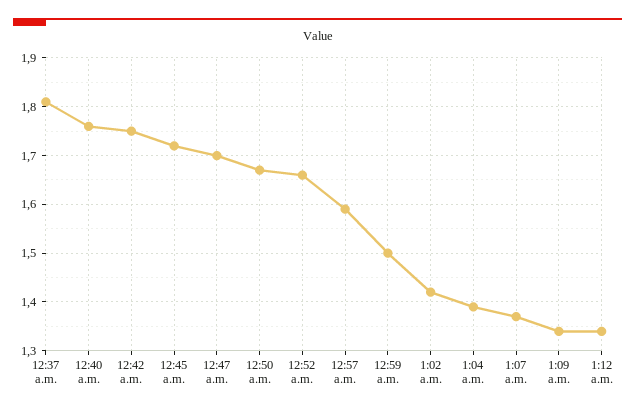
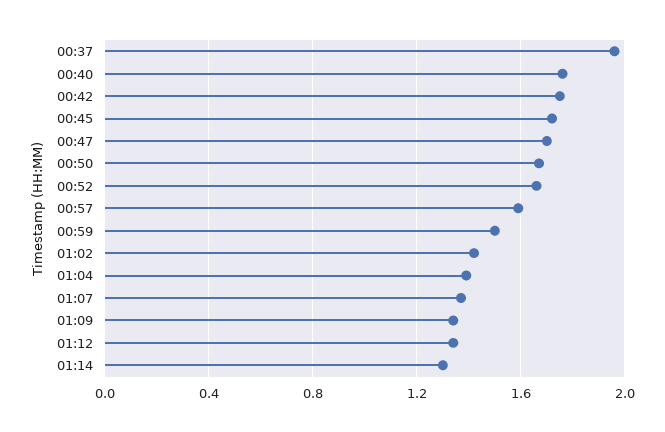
12:37 a.m.: 1.8 -> 1.95
01:14: none -> 1.3

